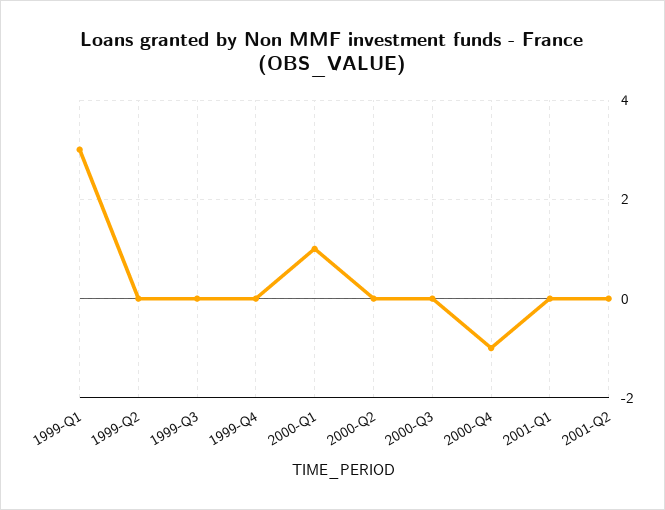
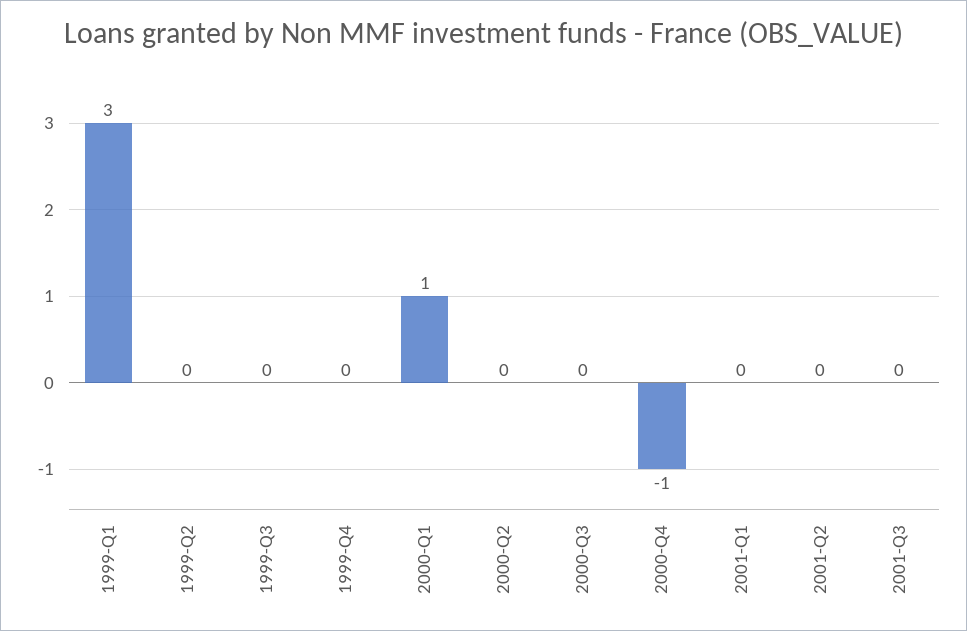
2001-Q3: none -> 0

